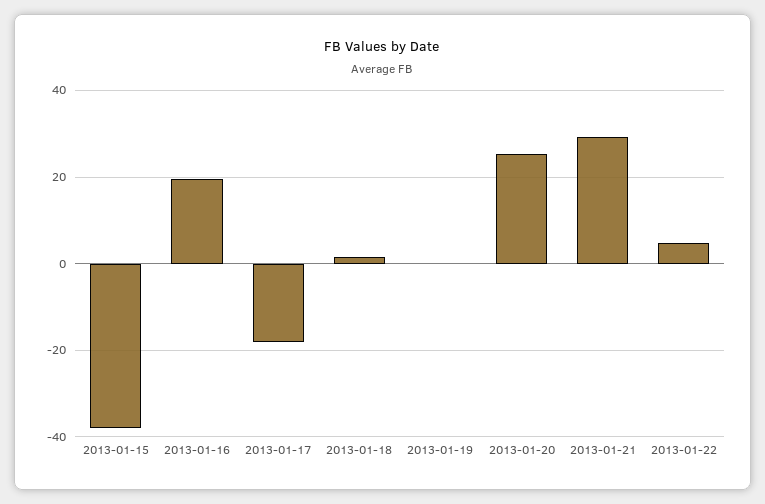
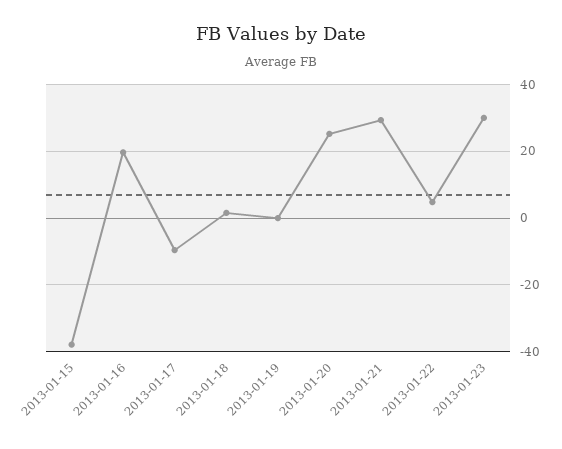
2013-01-17: -18 -> -10
2013-01-23: none -> 30

